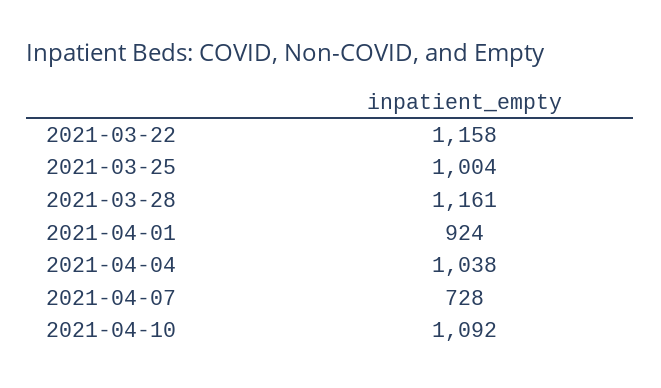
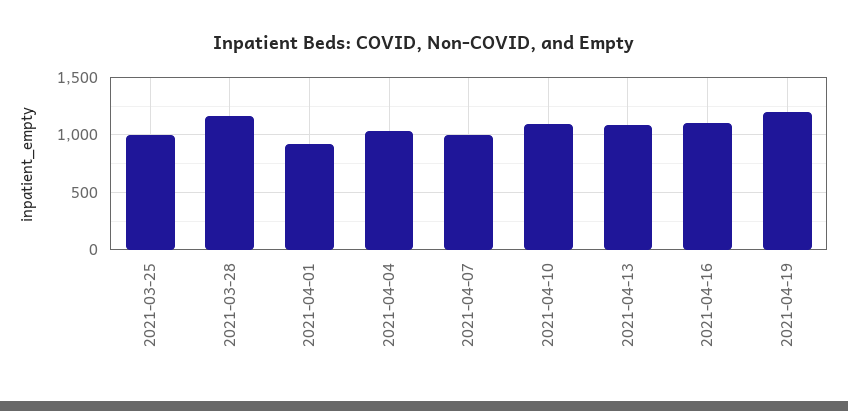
2021-03-22: 1158 -> none
2021-04-07: 728 -> 1000
2021-04-13: none -> 1100
2021-04-16: none -> 1100
2021-04-19: none -> 1200

